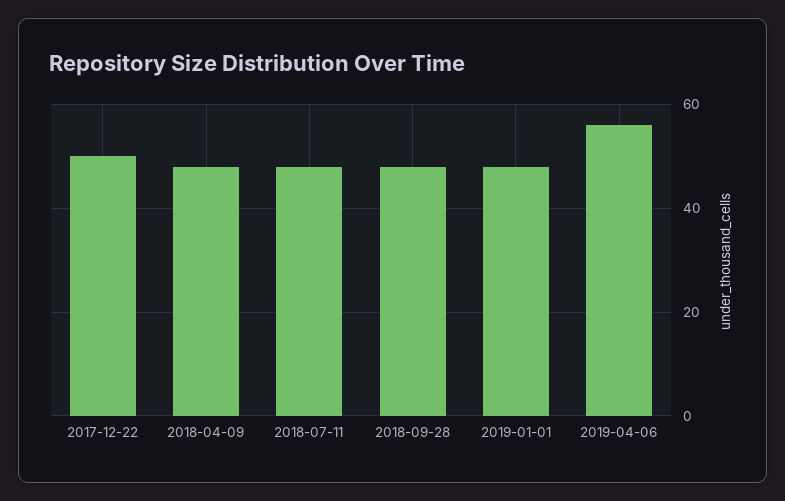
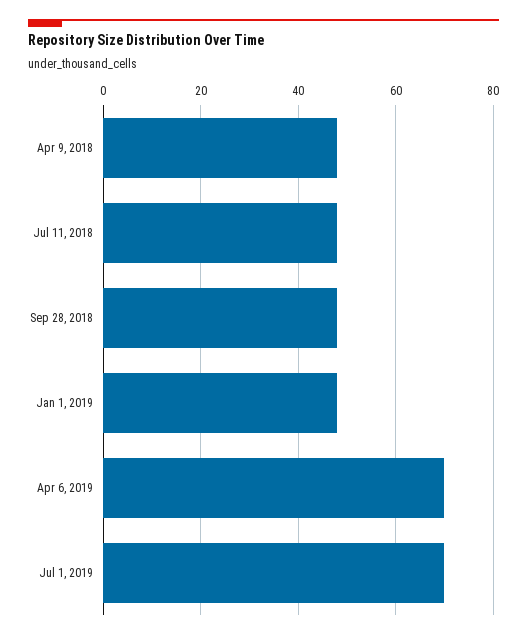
2017-12-22: 50 -> none
2019-04-06: 55 -> 70
Jul 1, 2019: none -> 70

